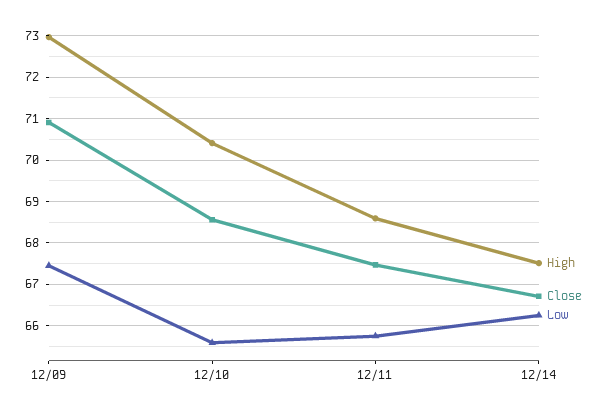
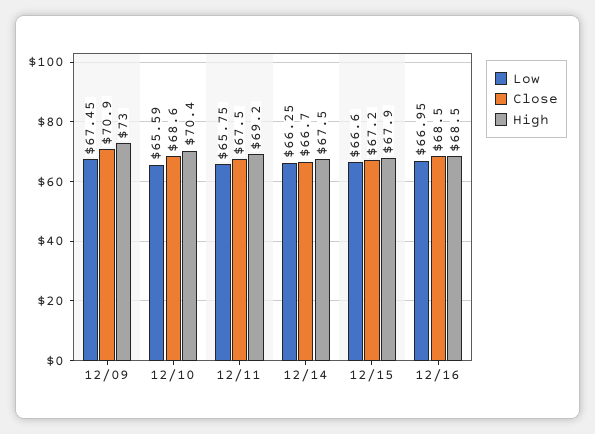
High, 12/11: 68.6 -> 69.2
Low, 12/15: none -> 66.6
Close, 12/15: none -> 67.2
High, 12/15: none -> 67.9
Low, 12/16: none -> 66.95
Close, 12/16: none -> 68.5
High, 12/16: none -> 68.5

